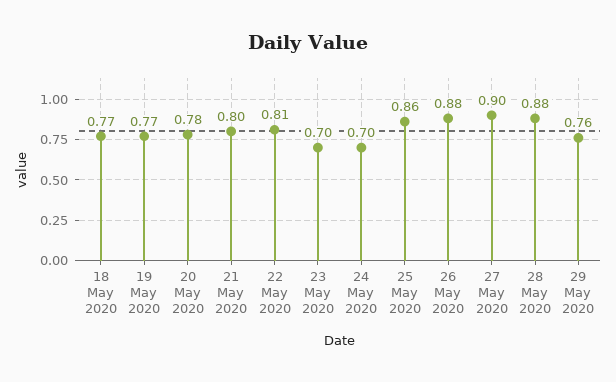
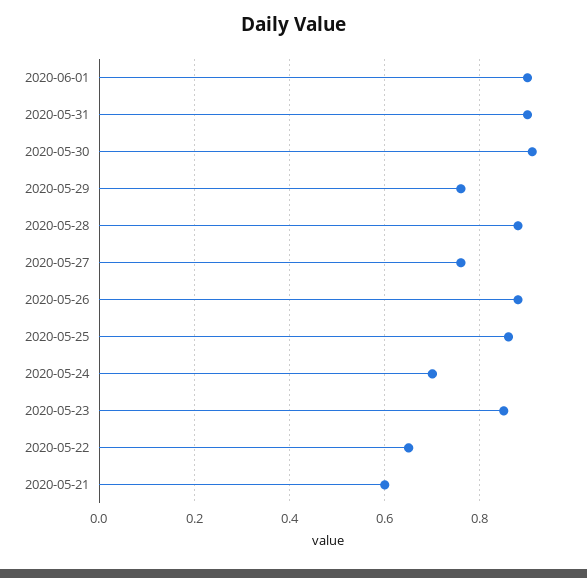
18 May 2020: 0.77 -> none
19 May 2020: 0.77 -> none
20 May 2020: 0.78 -> none
21 May 2020: 0.8 -> 0.6
22 May 2020: 0.81 -> 0.65
23 May 2020: 0.7 -> 0.85
27 May 2020: 0.9 -> 0.75
2020-06-01: none -> 0.9
2020-05-31: none -> 0.9
2020-05-30: none -> 0.9

